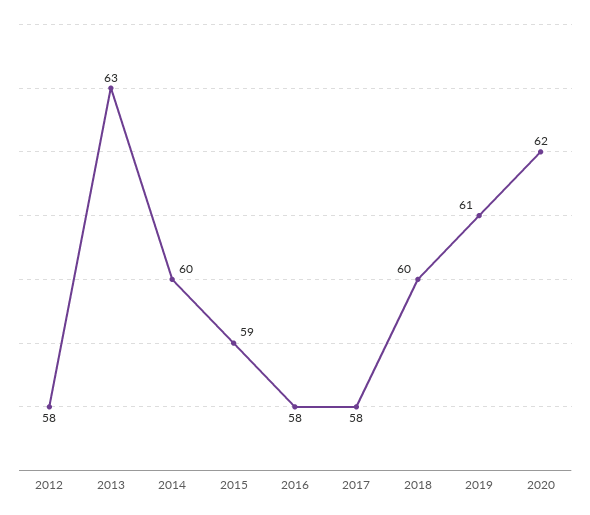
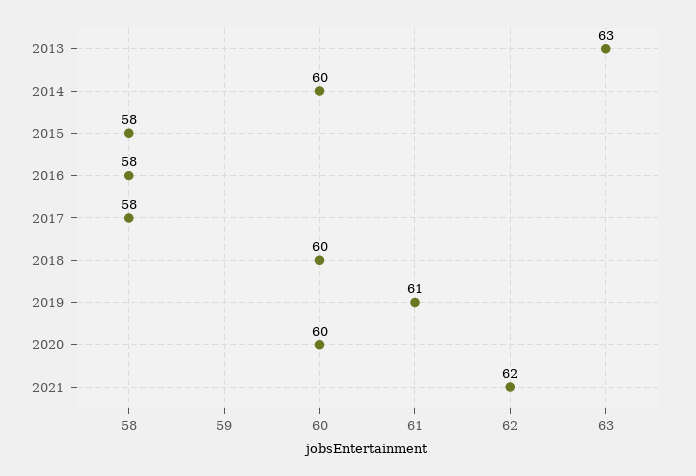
2012: 58 -> none
2015: 59 -> 58
2020: 62 -> 60
2021: none -> 62

